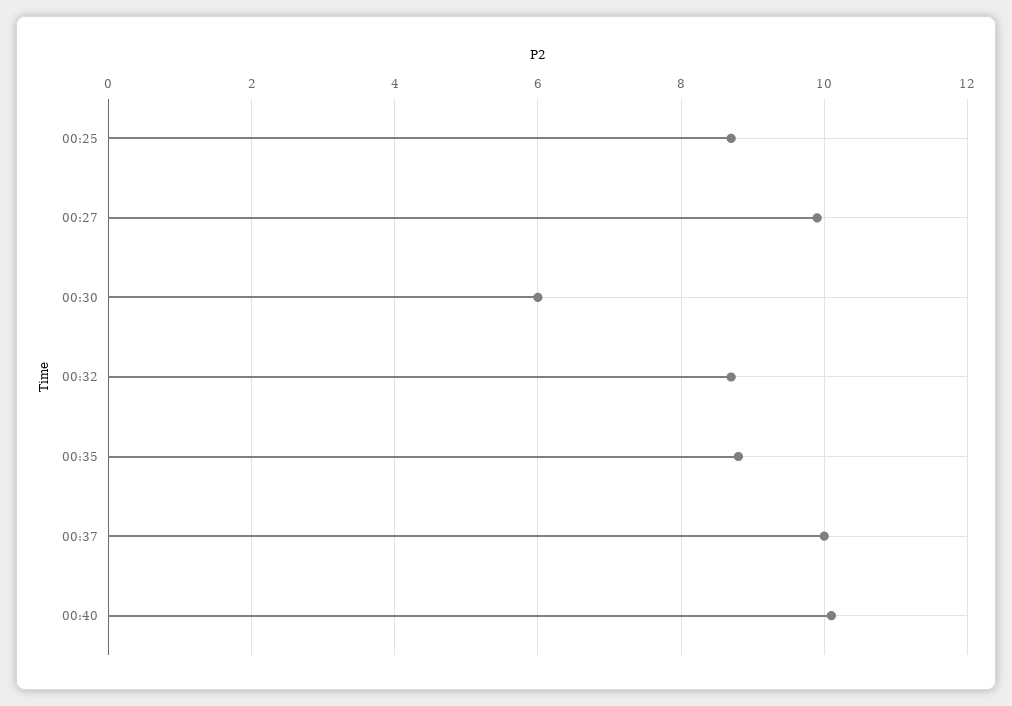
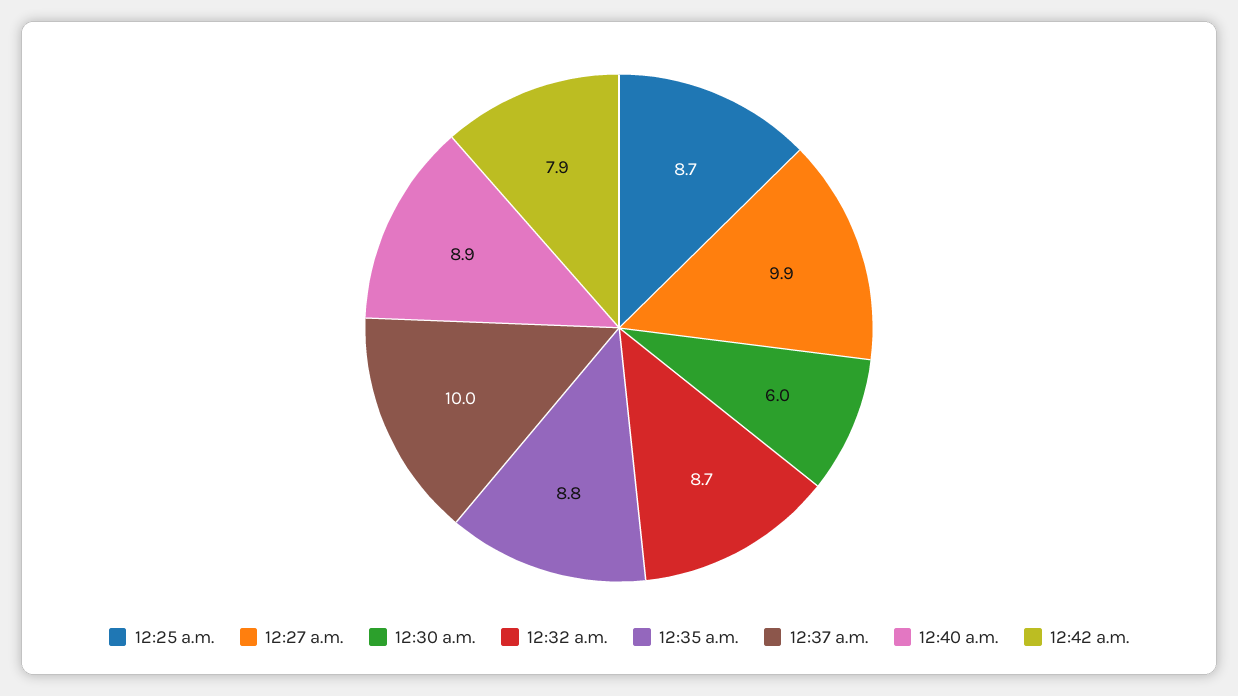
00:40: 10 -> 8.9
12:42 a.m.: none -> 7.9

